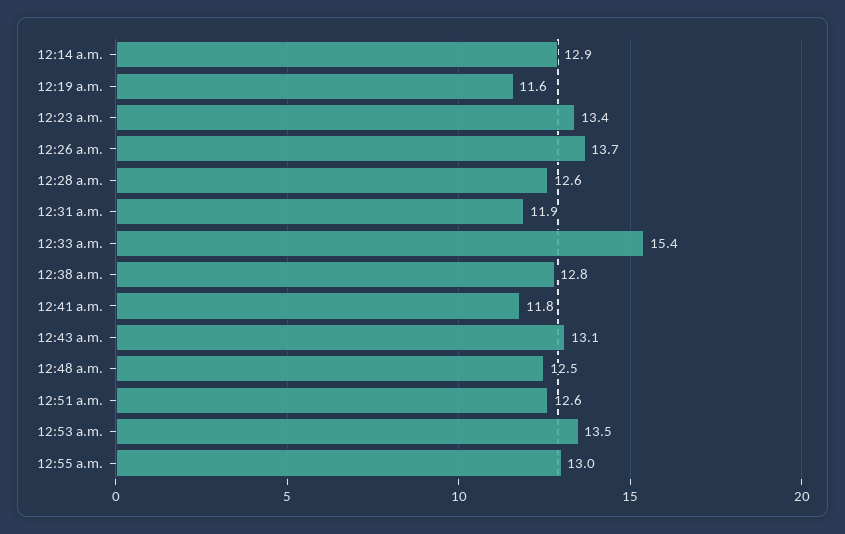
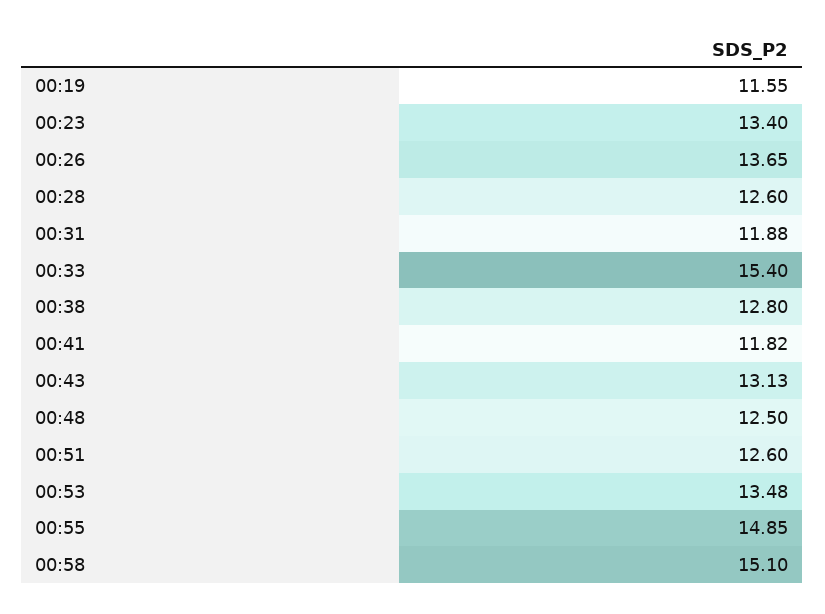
12:14 a.m.: 12.9 -> none
12:55 a.m.: 13 -> 14.85
00:58: none -> 15.1

